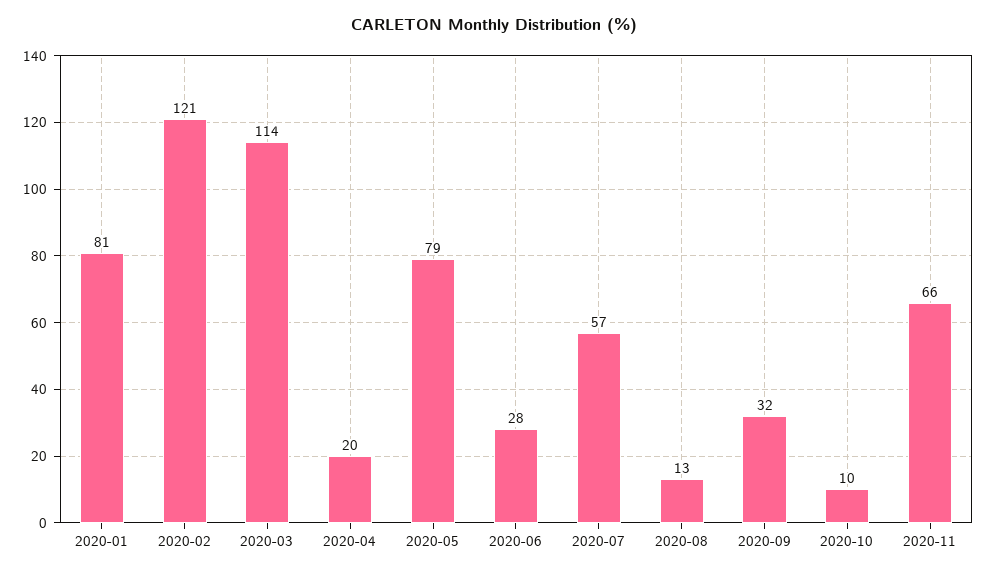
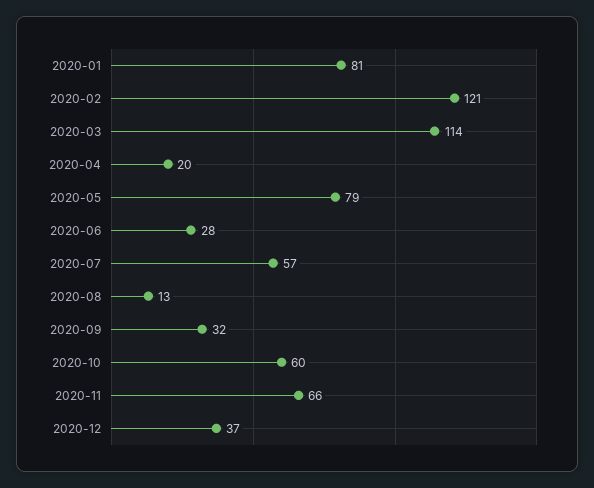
2020-10: 10 -> 60
2020-12: none -> 37

